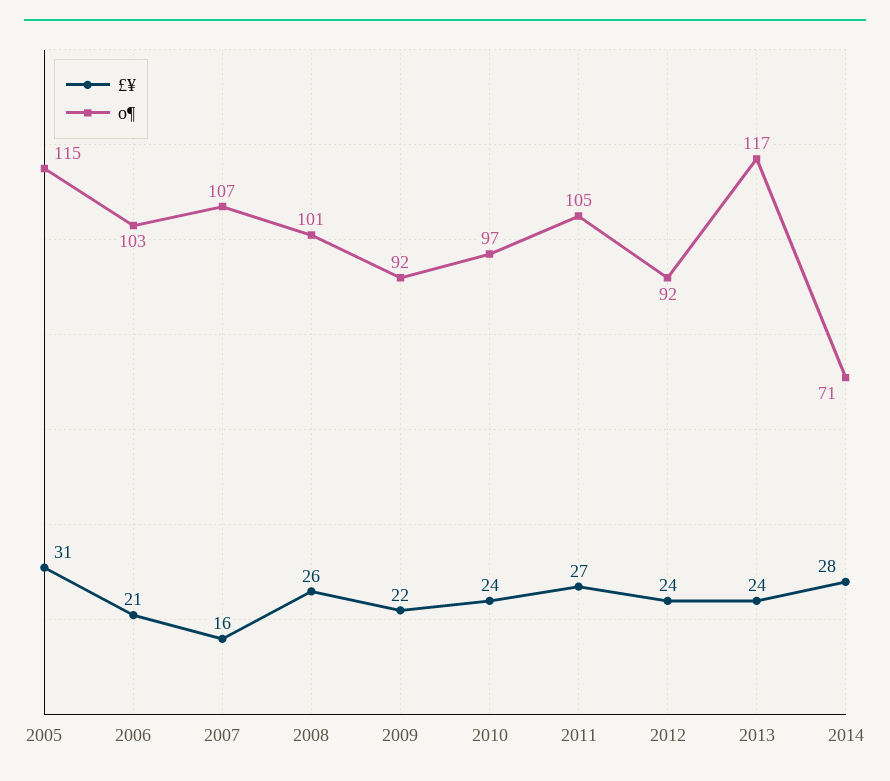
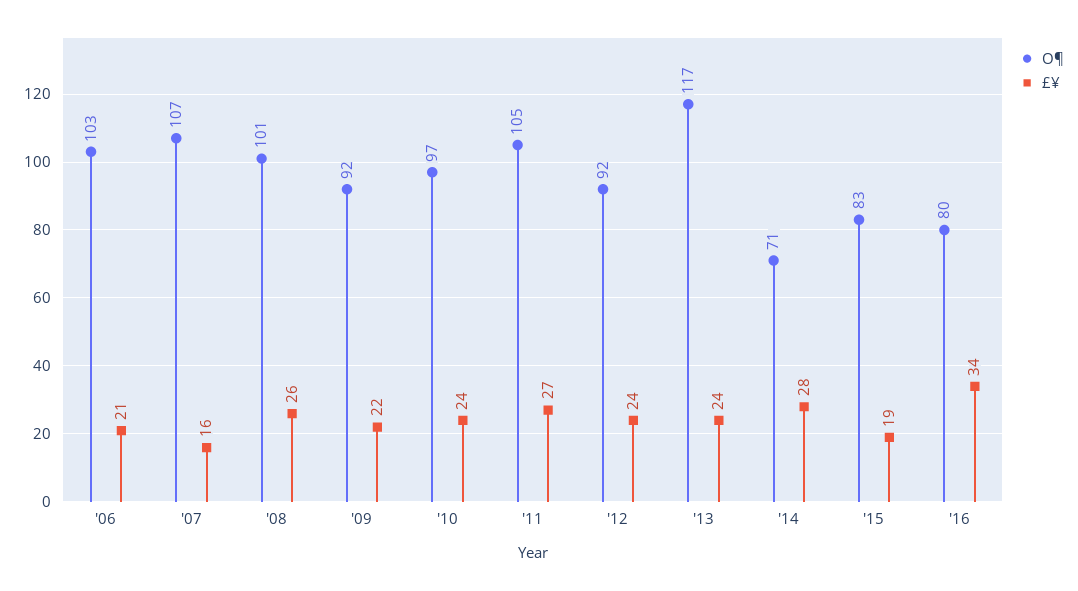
£¥, 2005: 31 -> none
o¶, 2005: 115 -> none
o¶, '15: none -> 83
£¥, '15: none -> 19
o¶, '16: none -> 80
£¥, '16: none -> 34

